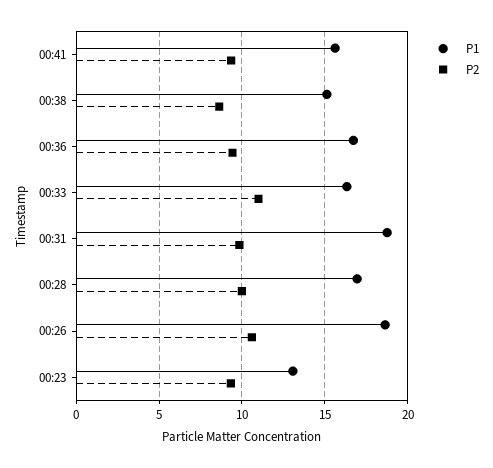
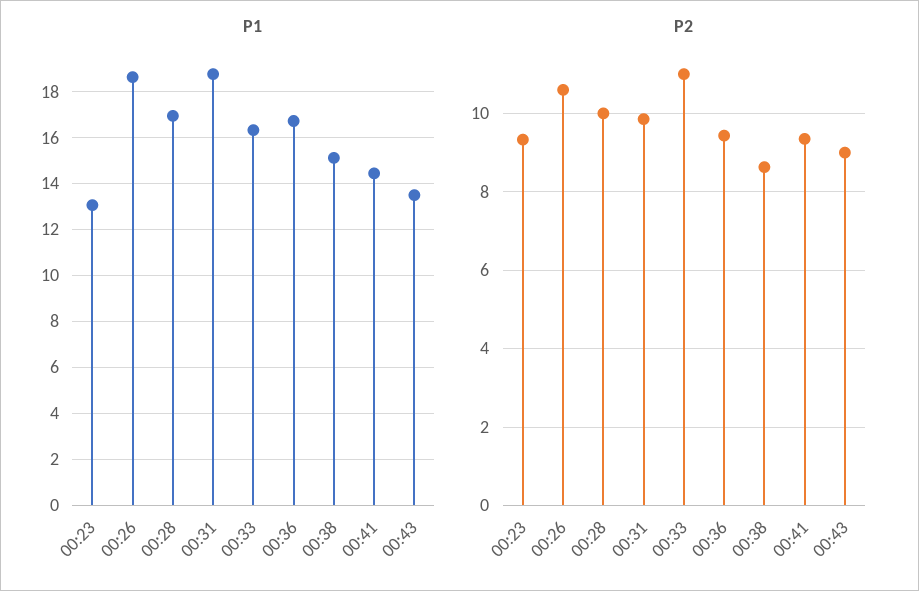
P1, 00:41: 15.5 -> 14.5
P1, 00:43: none -> 13.5
P2, 00:43: none -> 9

